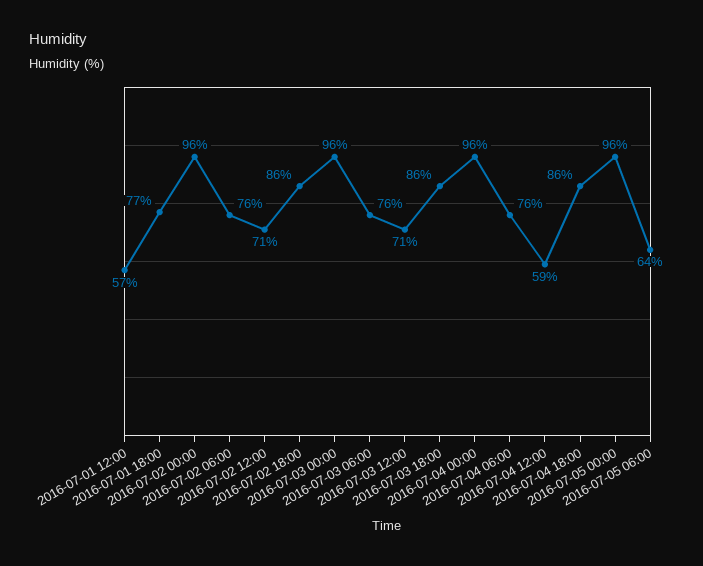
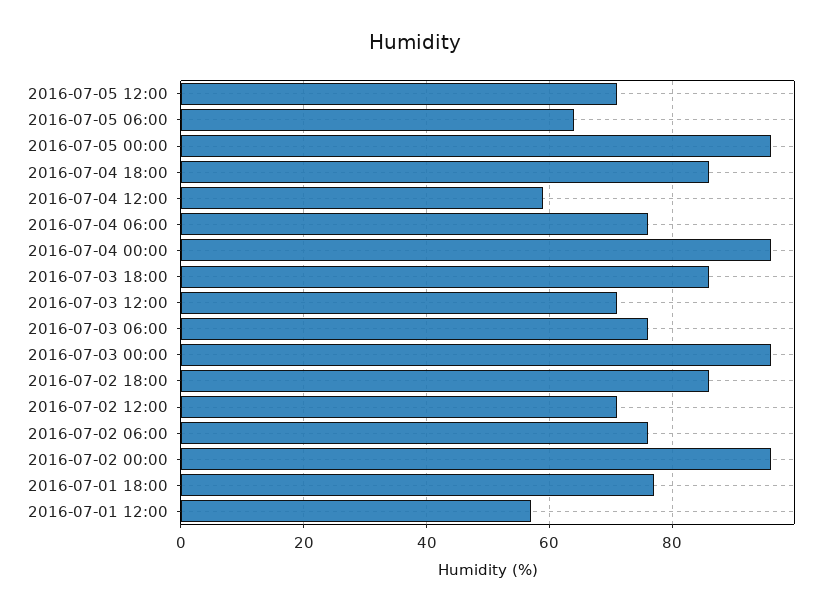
2016-07-05 12:00: none -> 70

